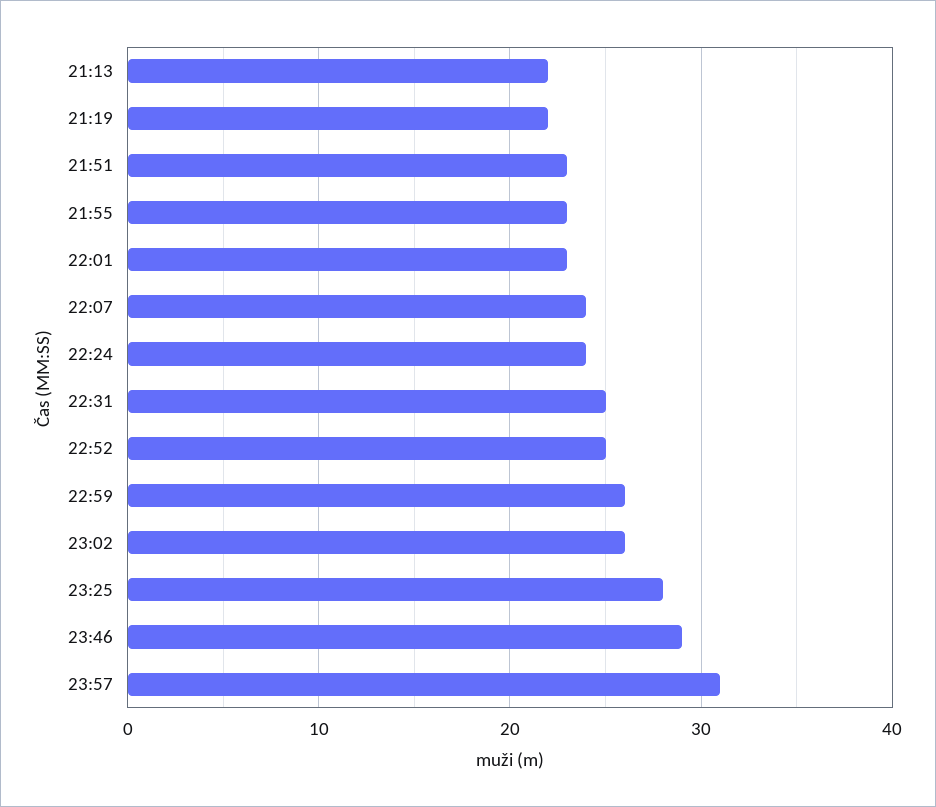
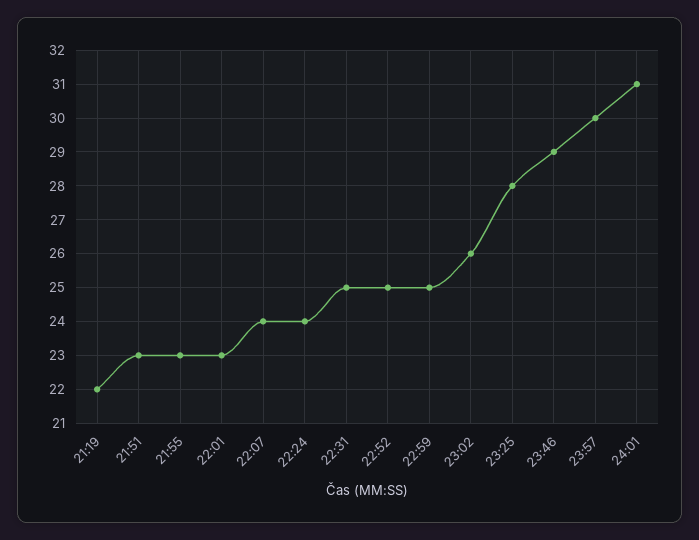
21:13: 22 -> none
22:59: 26 -> 25
23:57: 31 -> 30
24:01: none -> 31

